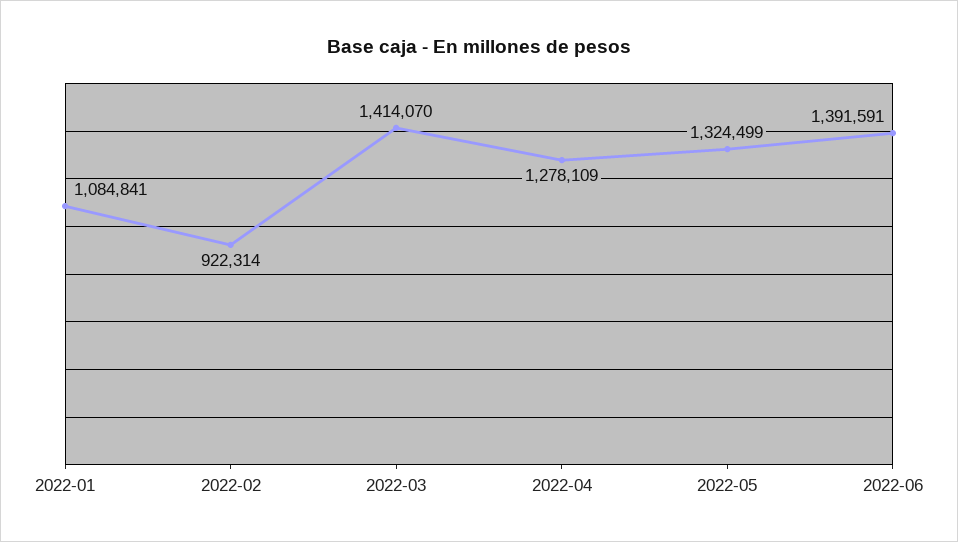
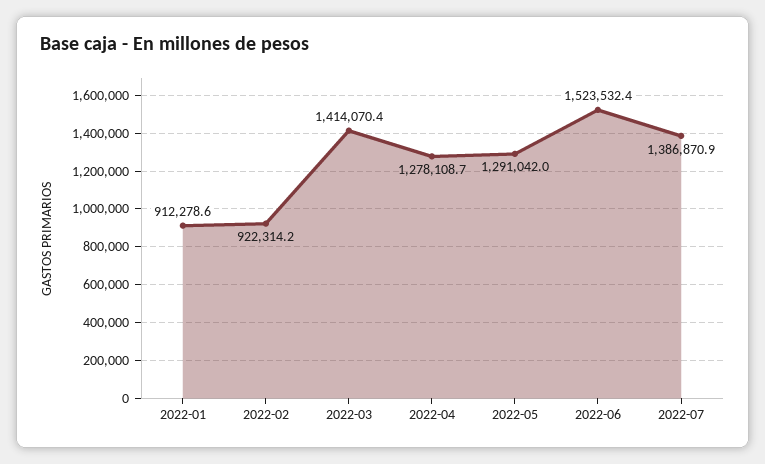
2022-01: 1084841 -> 912278.6
2022-05: 1324499 -> 1291042
2022-06: 1391591 -> 1523532.4
2022-07: none -> 1386870.9

